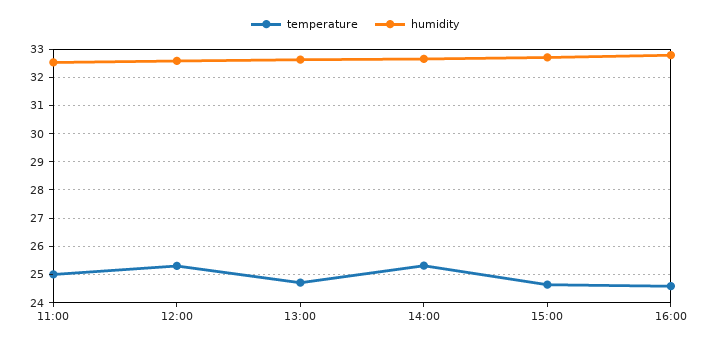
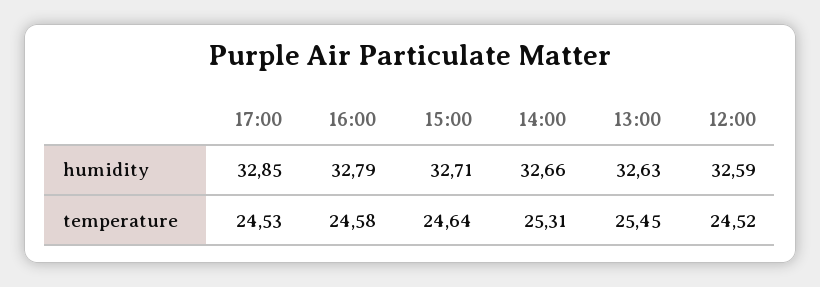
temperature, 11:00: 25 -> none
humidity, 11:00: 32.5 -> none
temperature, 12:00: 25.25 -> 24.52
temperature, 13:00: 24.75 -> 25.45
humidity, 17:00: none -> 32.85
temperature, 17:00: none -> 24.53

